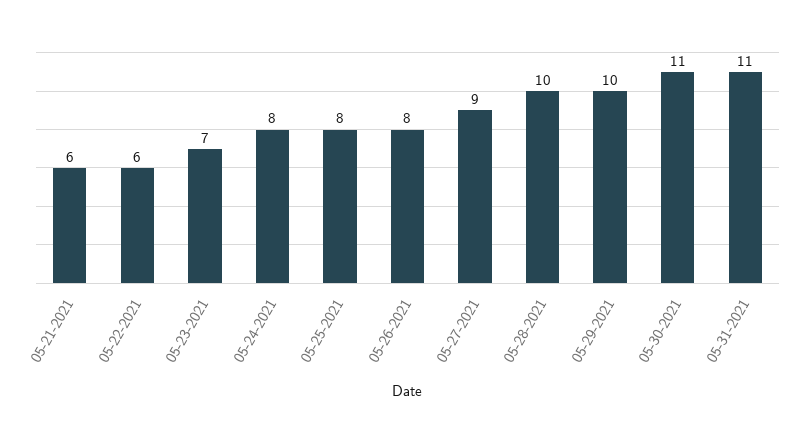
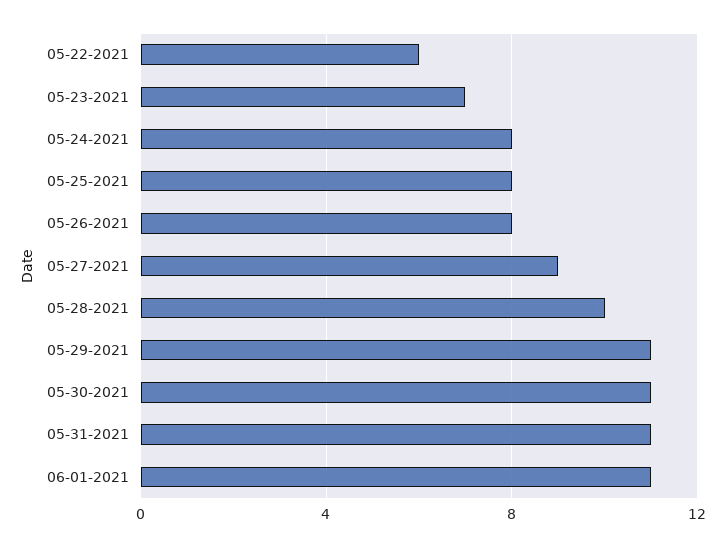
05-21-2021: 6 -> none
05-29-2021: 10 -> 11
06-01-2021: none -> 11

